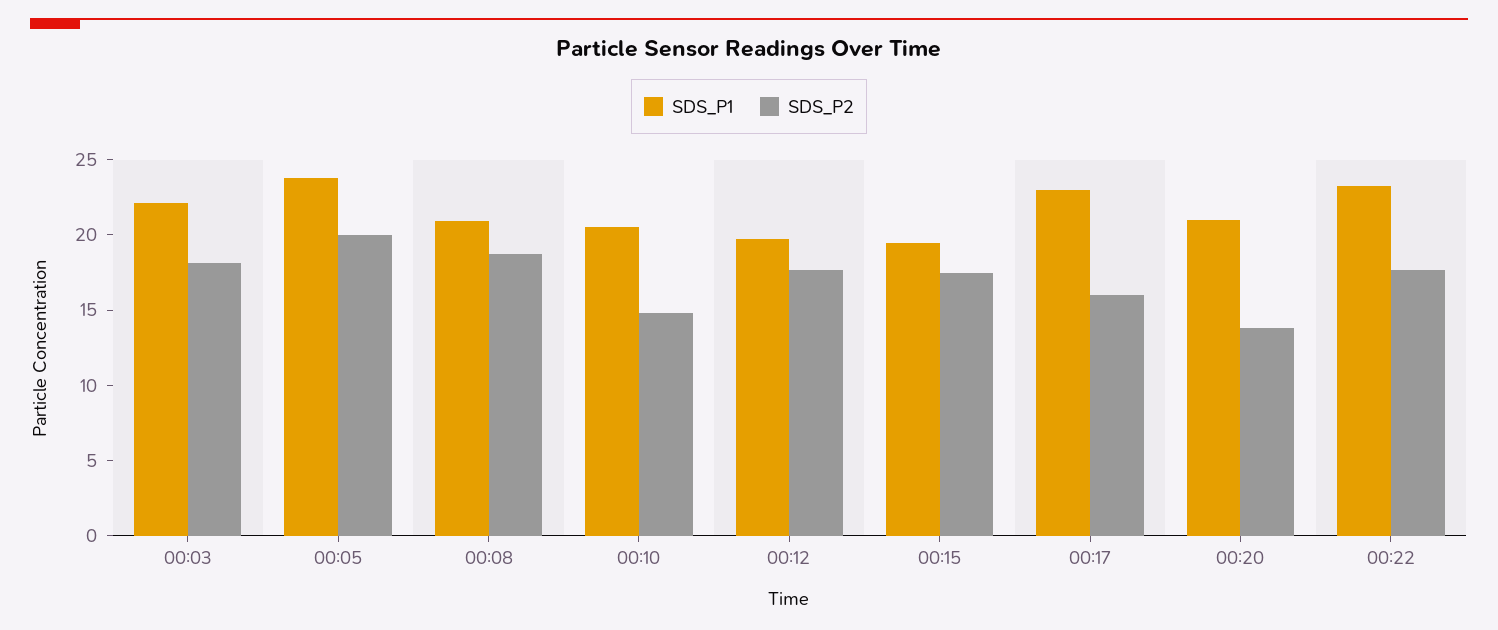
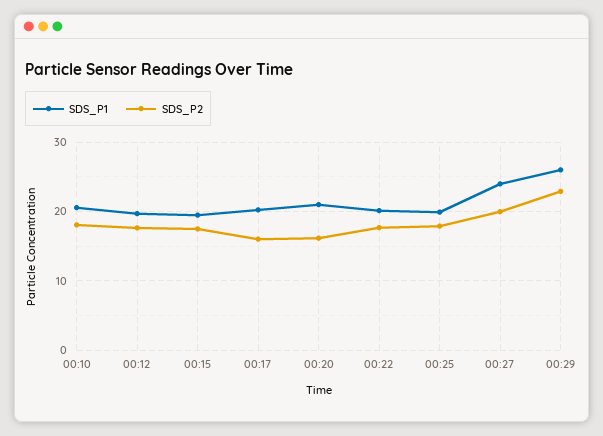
SDS_P1, 00:03: 22 -> none
SDS_P2, 00:03: 18 -> none
SDS_P1, 00:05: 24 -> none
SDS_P2, 00:05: 20 -> none
SDS_P1, 00:08: 21 -> none
SDS_P2, 00:08: 19 -> none
SDS_P2, 00:10: 15 -> 18
SDS_P1, 00:17: 23 -> 20
SDS_P2, 00:20: 14 -> 16
SDS_P1, 00:22: 23 -> 20
SDS_P1, 00:25: none -> 20
SDS_P2, 00:25: none -> 18
SDS_P1, 00:27: none -> 24
SDS_P2, 00:27: none -> 20
SDS_P1, 00:29: none -> 26
SDS_P2, 00:29: none -> 23

